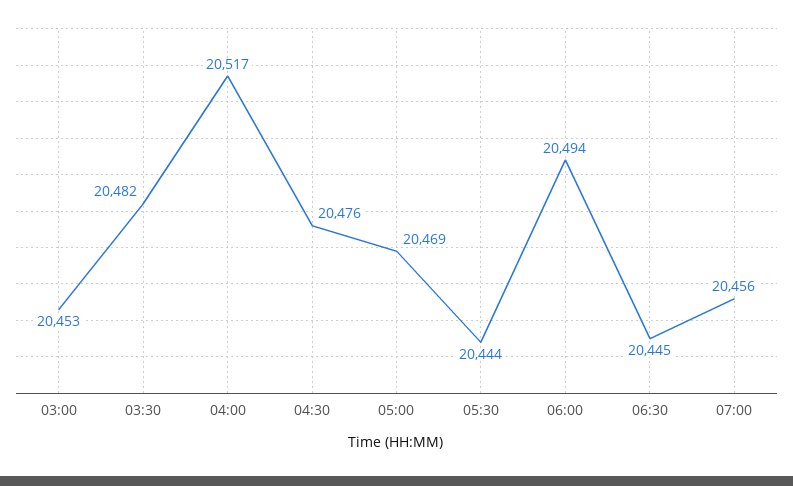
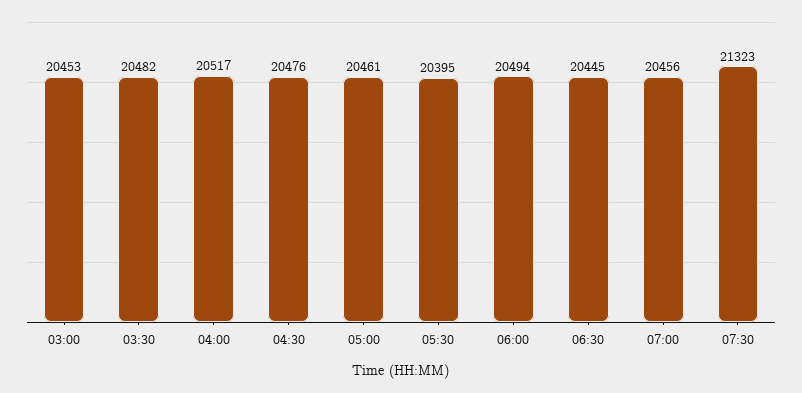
05:00: 20469 -> 20461
05:30: 20444 -> 20395
07:30: none -> 21323

